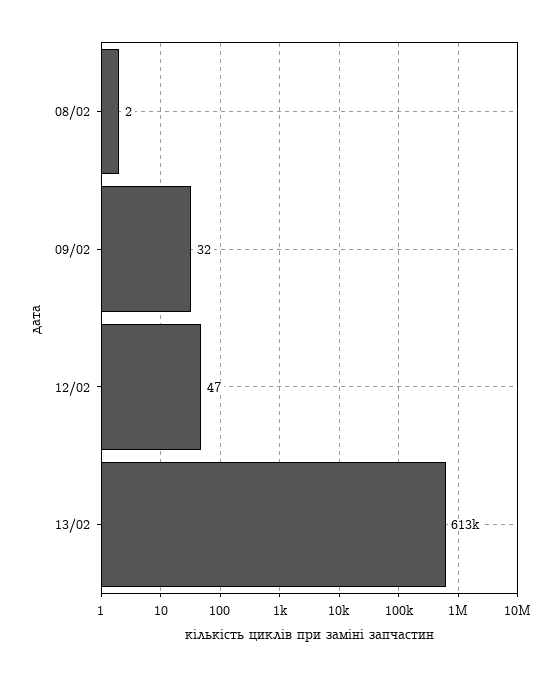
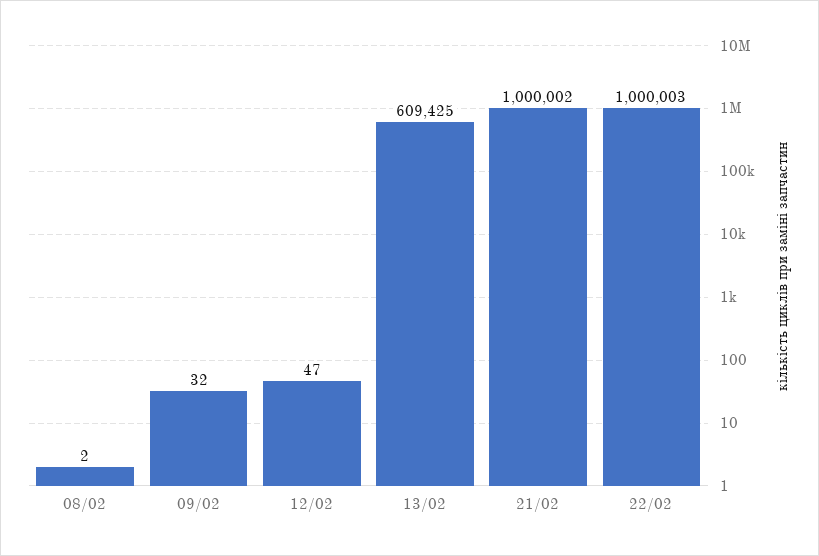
13/02: 613000 -> 609425
21/02: none -> 1000002
22/02: none -> 1000003

